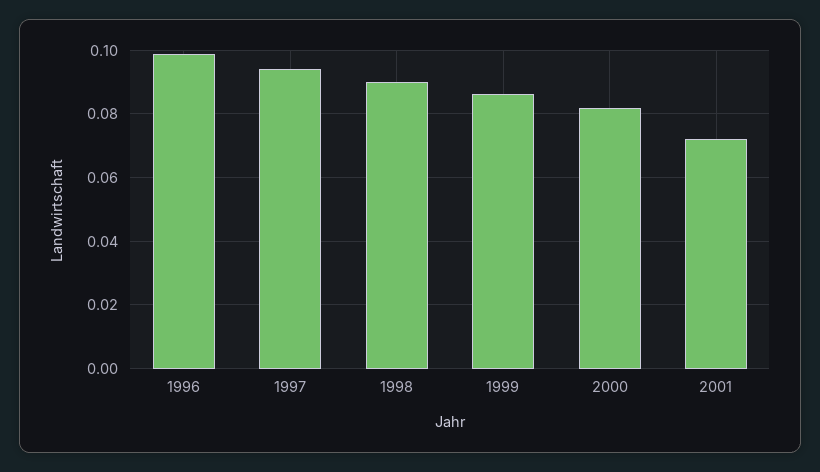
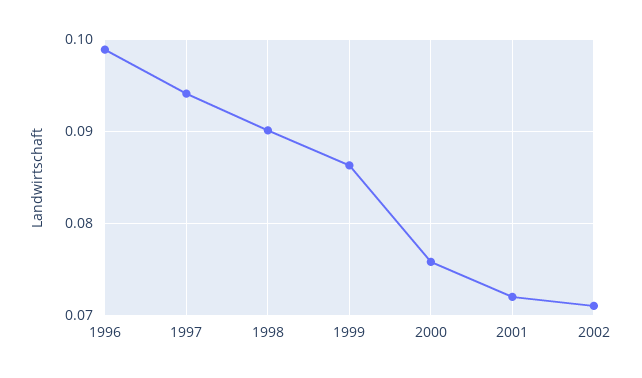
2000: 0.082 -> 0.076
2002: none -> 0.071

